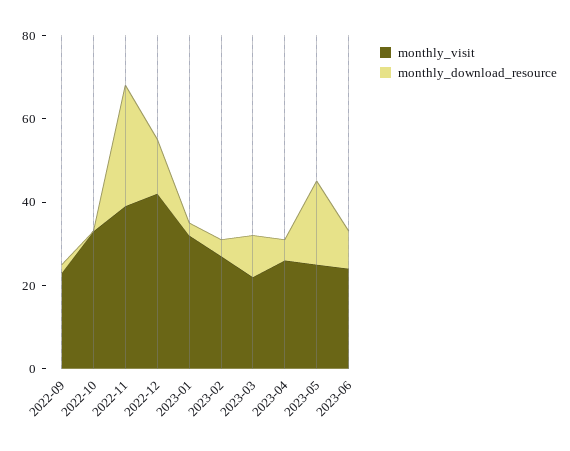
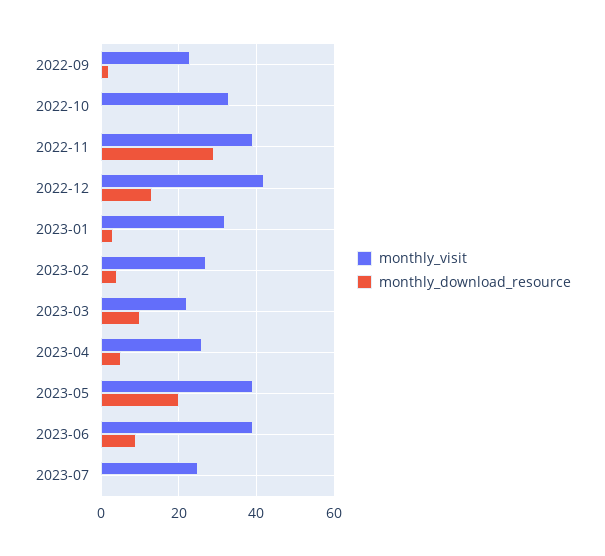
monthly_visit, 2023-05: 25 -> 40
monthly_visit, 2023-06: 25 -> 40
monthly_visit, 2023-07: none -> 25
monthly_download_resource, 2023-07: none -> 0

